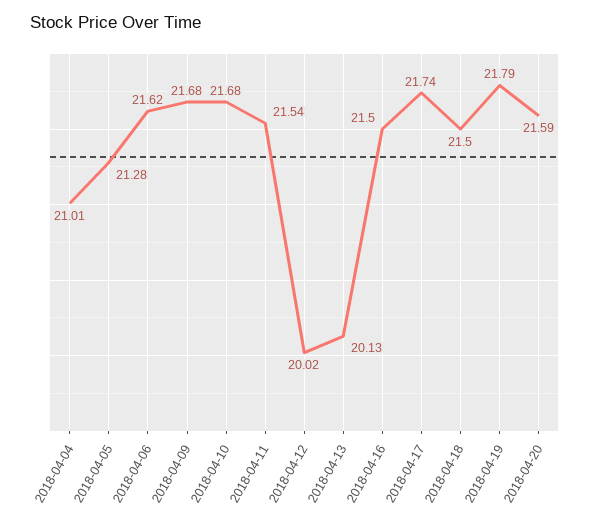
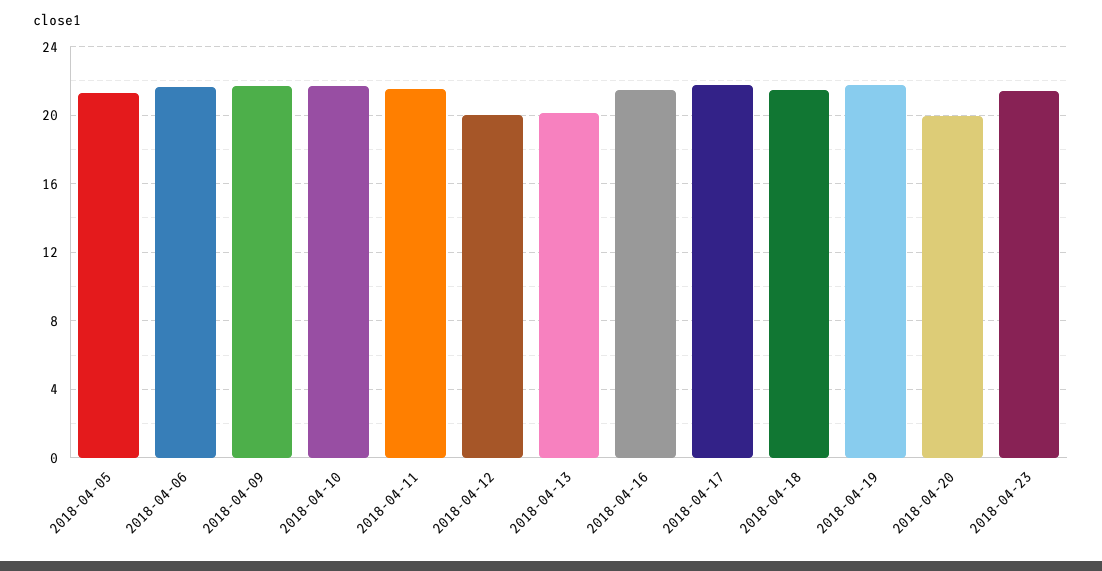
2018-04-04: 21.01 -> none
2018-04-20: 21.59 -> 20
2018-04-23: none -> 21.5

